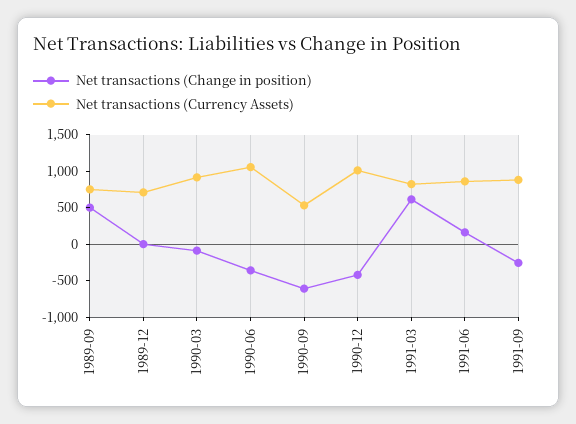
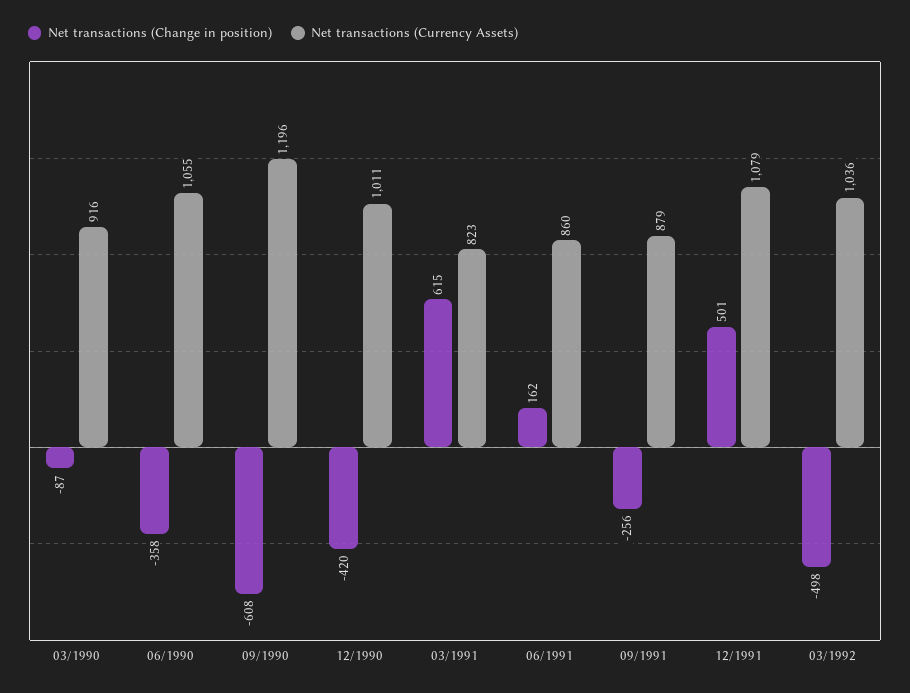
Net transactions (Change in position), 1989-09: 500 -> none
Net transactions (Currency Assets), 1989-09: 750 -> none
Net transactions (Change in position), 1989-12: 0 -> none
Net transactions (Currency Assets), 1989-12: 750 -> none
Net transactions (Currency Assets), 1990-09: 500 -> 1196
Net transactions (Change in position), 12/1991: none -> 501
Net transactions (Currency Assets), 12/1991: none -> 1079
Net transactions (Change in position), 03/1992: none -> -498
Net transactions (Currency Assets), 03/1992: none -> 1036

